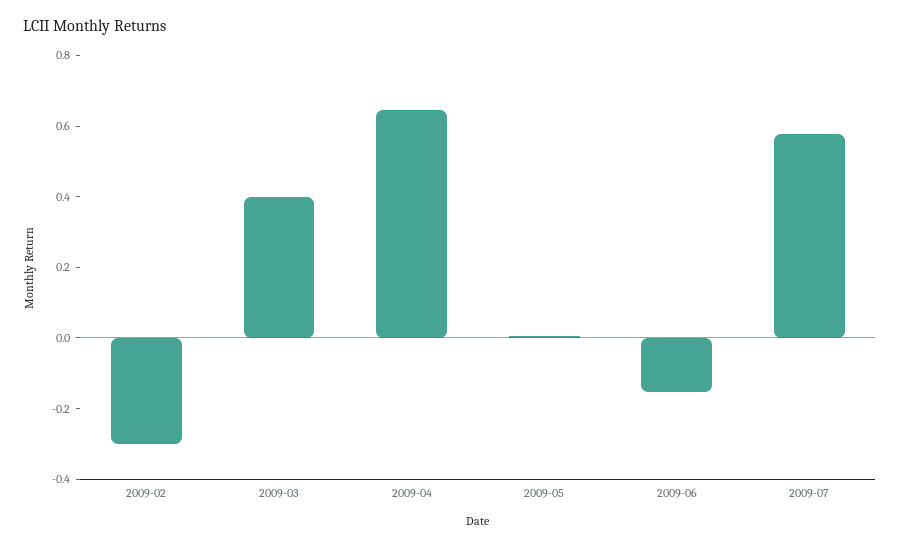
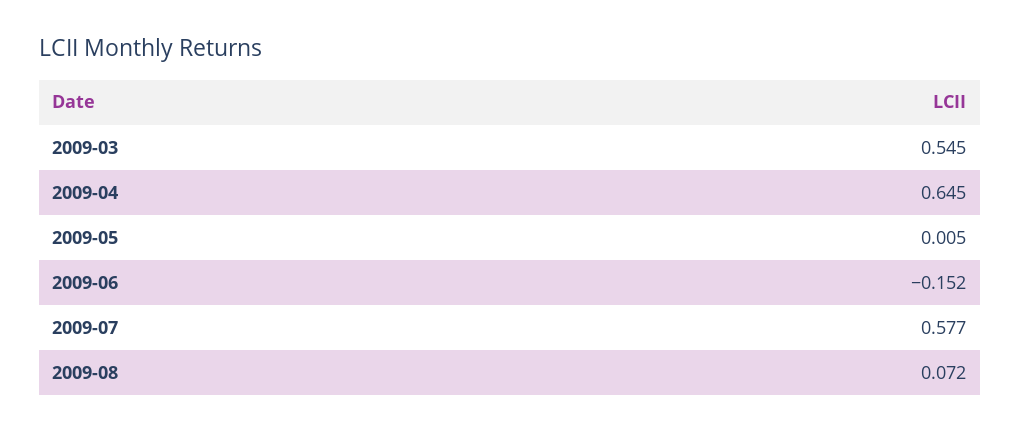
2009-02: -0.3 -> none
2009-03: 0.4 -> 0.545
2009-08: none -> 0.072

